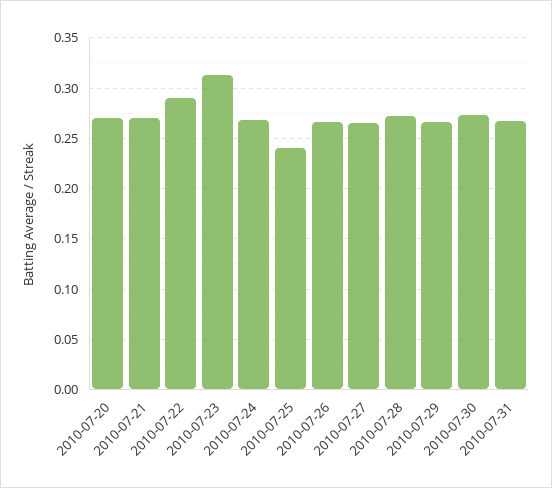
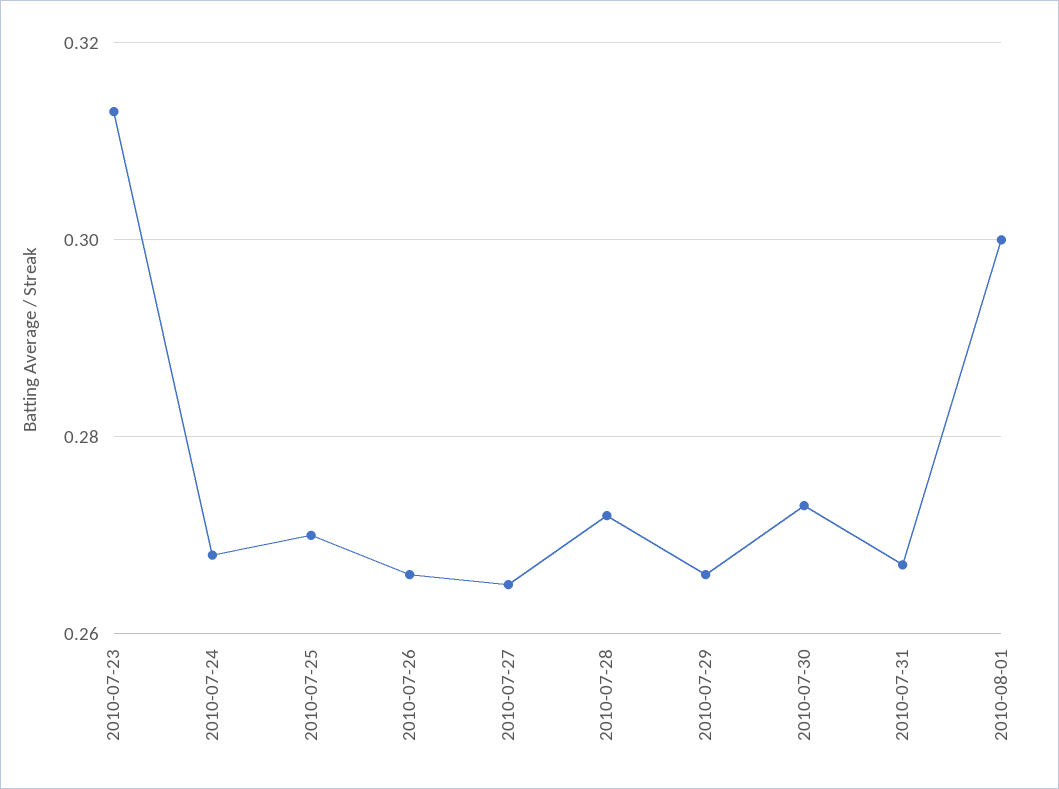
2010-07-20: 0.27 -> none
2010-07-21: 0.27 -> none
2010-07-22: 0.29 -> none
2010-07-25: 0.24 -> 0.27
2010-08-01: none -> 0.3

